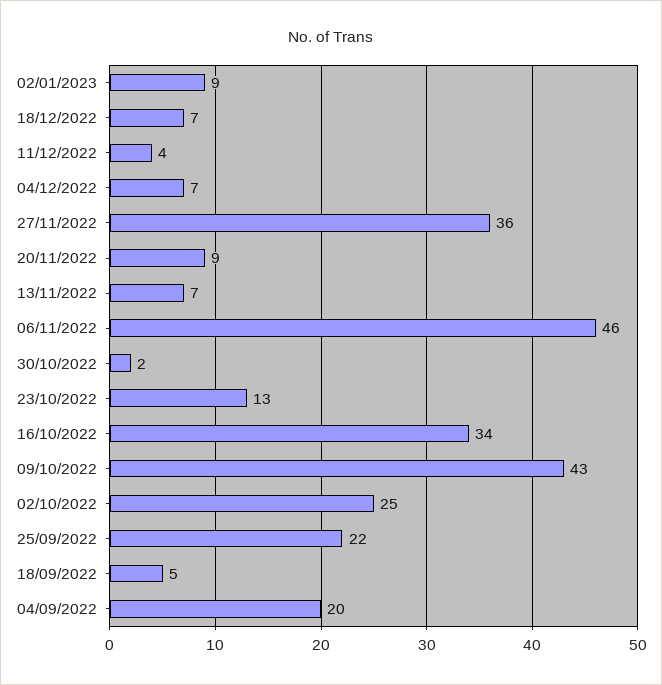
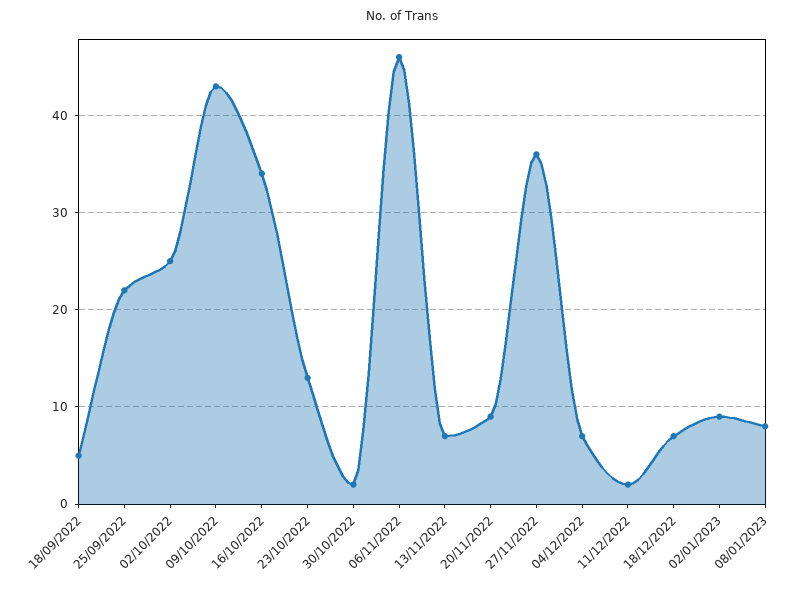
11/12/2022: 4 -> 2
04/09/2022: 20 -> none
08/01/2023: none -> 8

